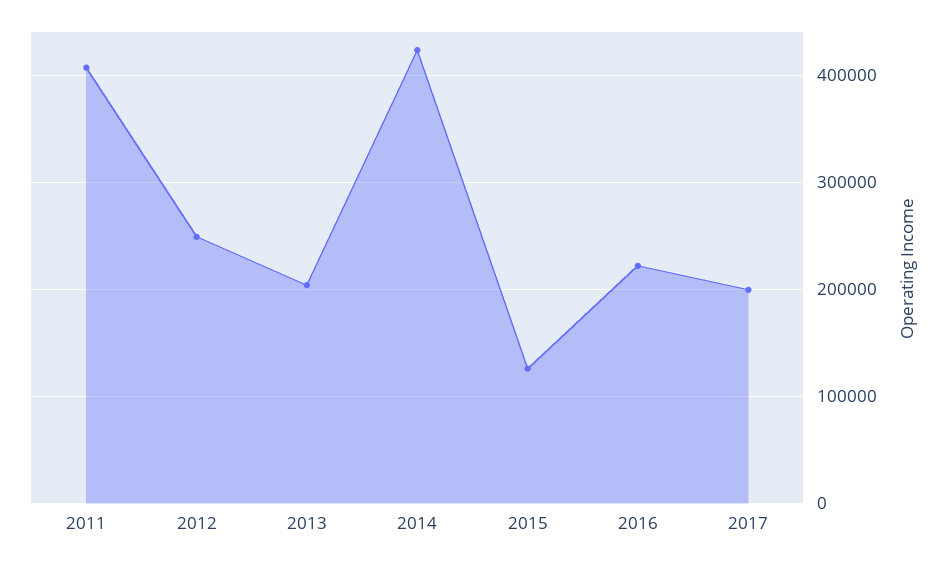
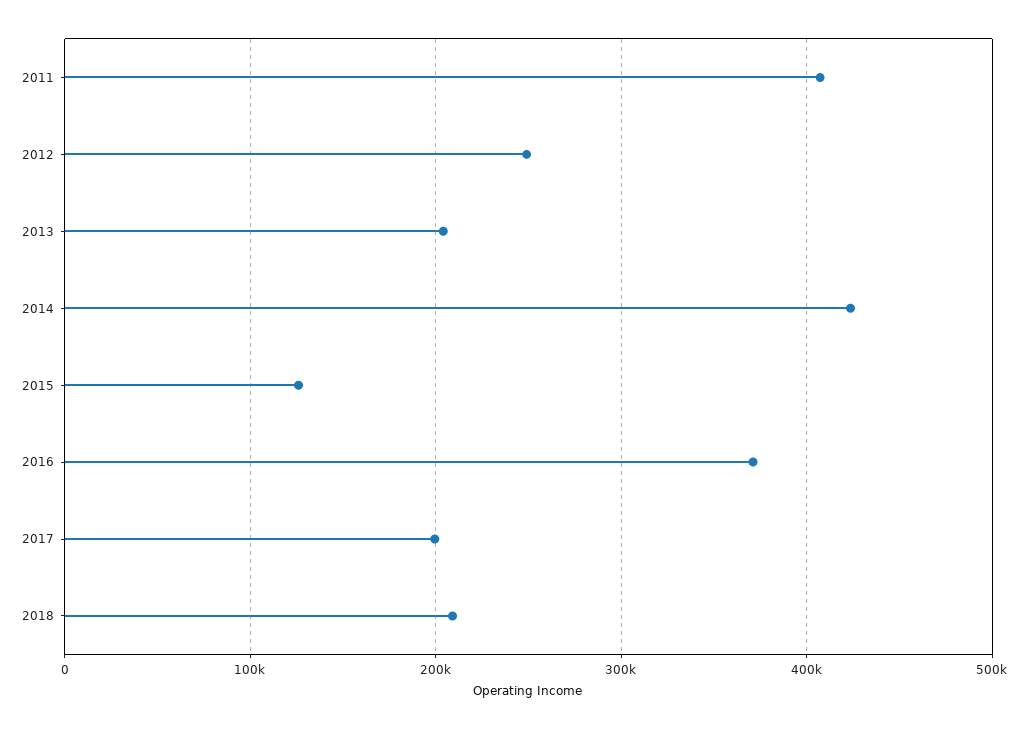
2016: 220000 -> 370000
2018: none -> 210000

